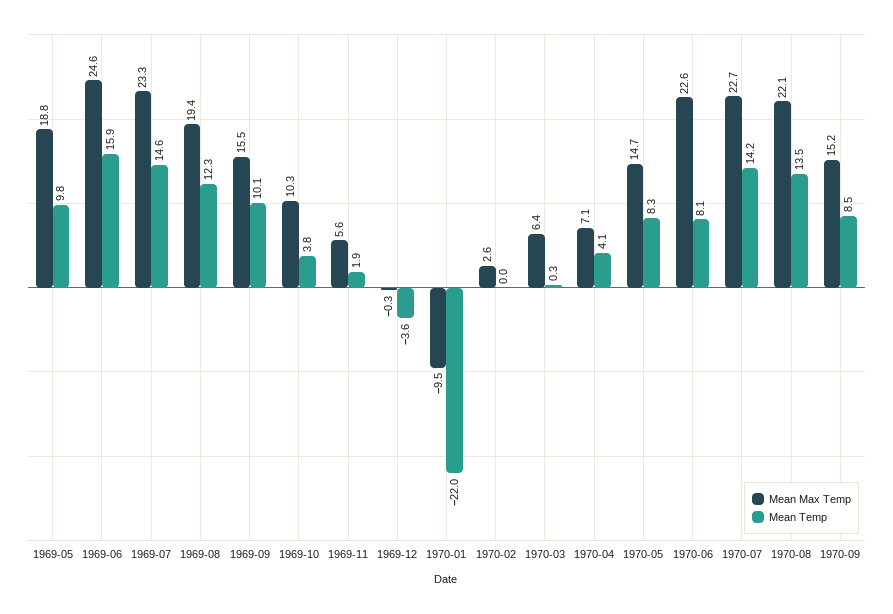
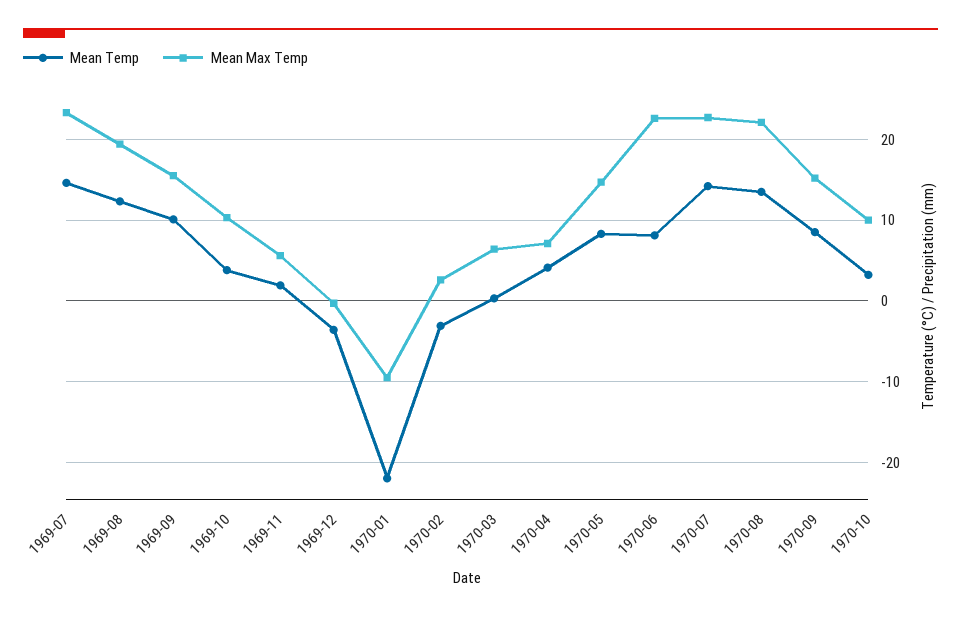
Mean Max Temp, 1969-05: 18.8 -> none
Mean Temp, 1969-05: 9.8 -> none
Mean Max Temp, 1969-06: 24.6 -> none
Mean Temp, 1969-06: 15.9 -> none
Mean Temp, 1970-02: 0 -> -3
Mean Temp, 1970-10: none -> 3
Mean Max Temp, 1970-10: none -> 10

